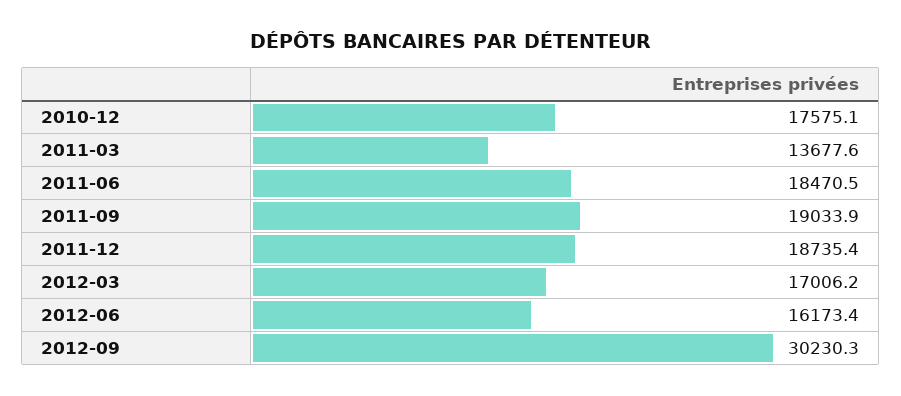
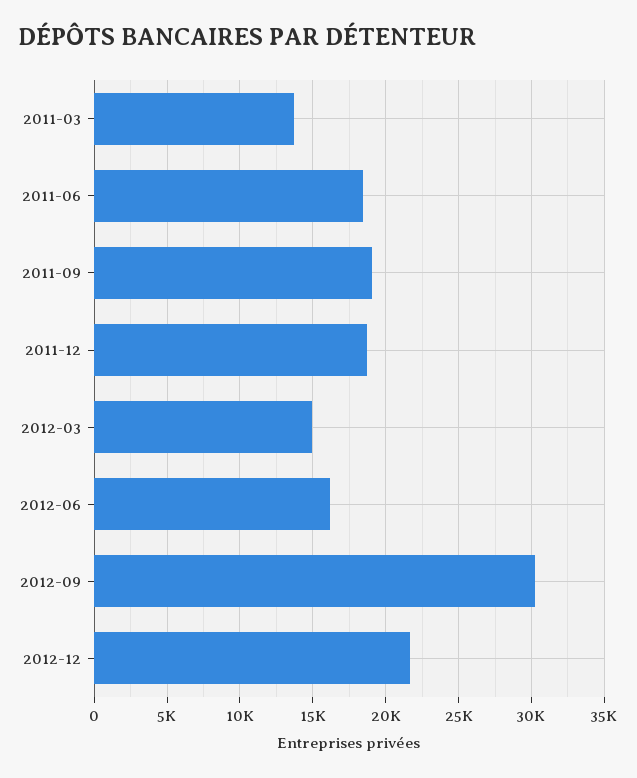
2010-12: 17575.1 -> none
2012-03: 17006.2 -> 15000
2012-12: none -> 21500

